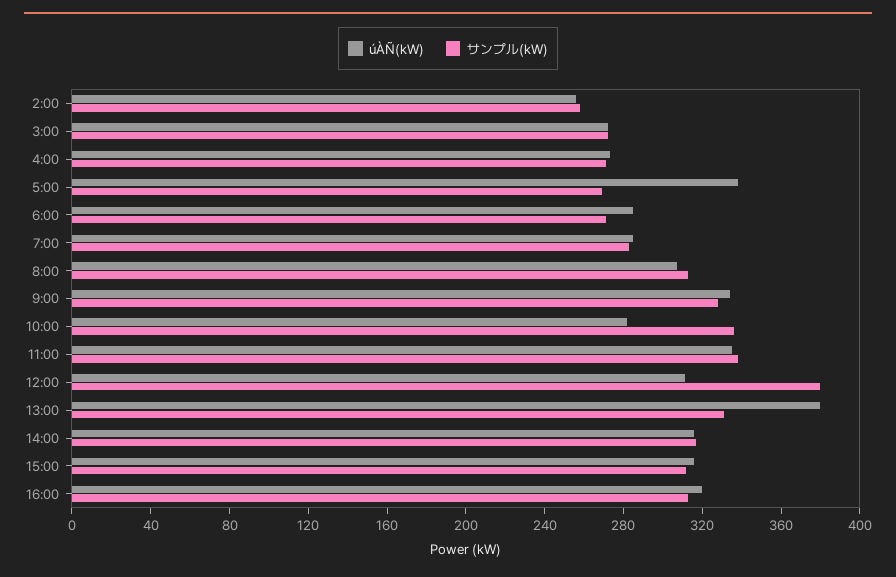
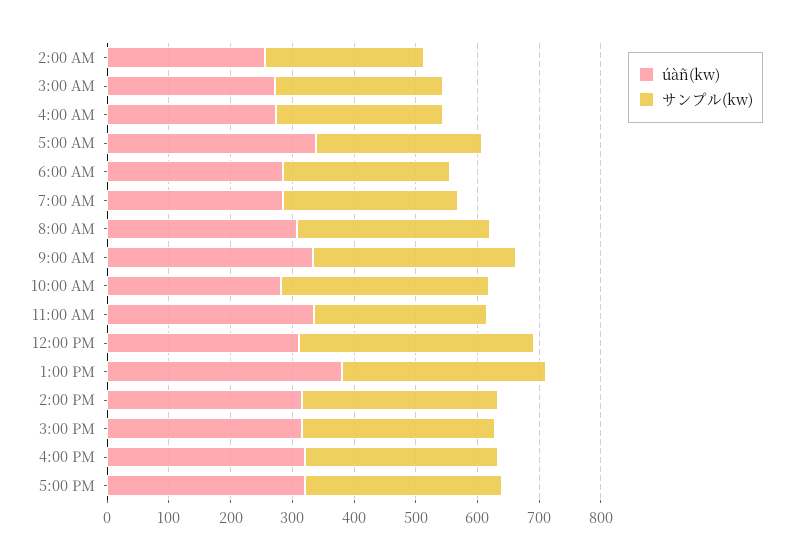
サンプル(kW), 11:00: 340 -> 280
úÀÑ(kW), 5:00 PM: none -> 320
サンプル(kW), 5:00 PM: none -> 320

